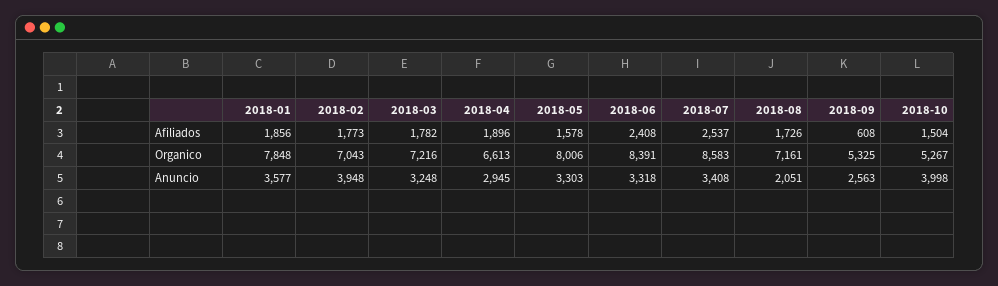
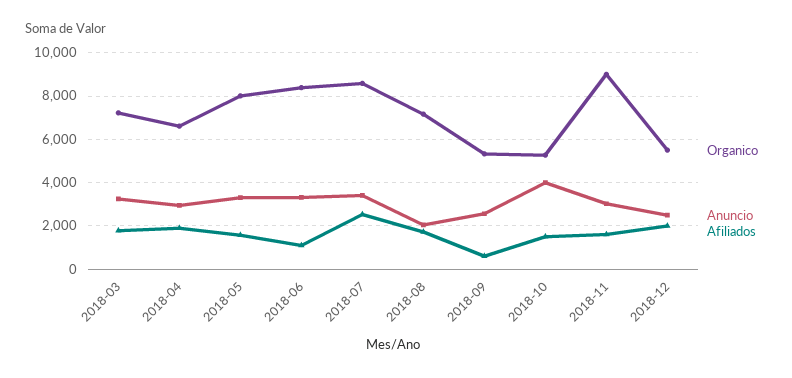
Afiliados, 2018-01: 1856 -> none
Afiliados, 2018-02: 1773 -> none
Afiliados, 2018-06: 2408 -> 1000
Organico, 2018-01: 7848 -> none
Organico, 2018-02: 7043 -> none
Anuncio, 2018-01: 3577 -> none
Anuncio, 2018-02: 3948 -> none
Organico, 2018-11: none -> 9000
Anuncio, 2018-11: none -> 3000
Afiliados, 2018-11: none -> 1500
Organico, 2018-12: none -> 5500
Anuncio, 2018-12: none -> 2500
Afiliados, 2018-12: none -> 2000

